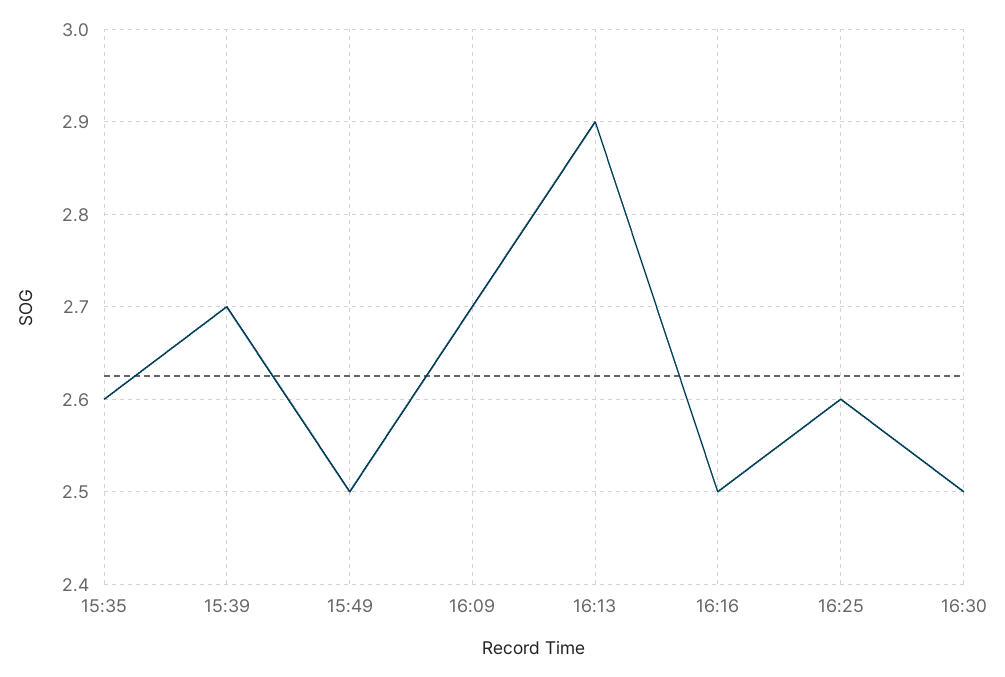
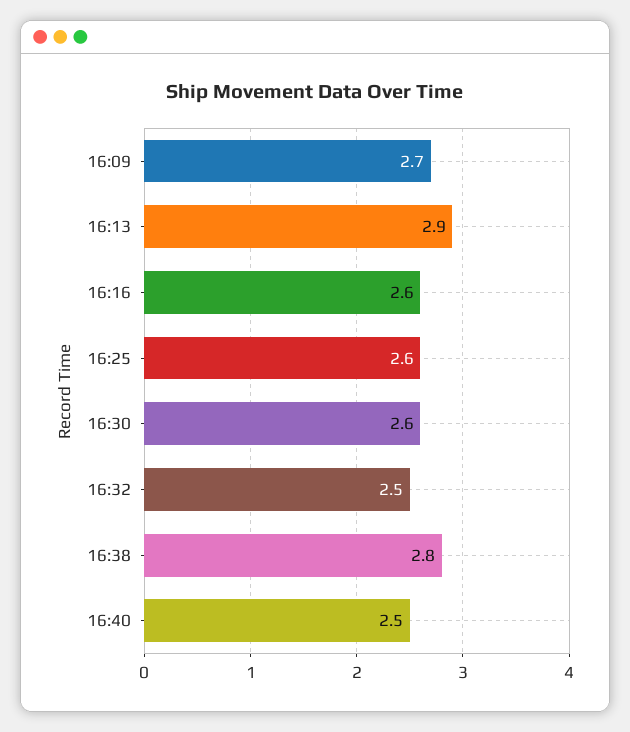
15:35: 2.6 -> none
15:39: 2.7 -> none
15:49: 2.5 -> none
16:16: 2.5 -> 2.6
16:30: 2.5 -> 2.6
16:32: none -> 2.5
16:38: none -> 2.8
16:40: none -> 2.5

